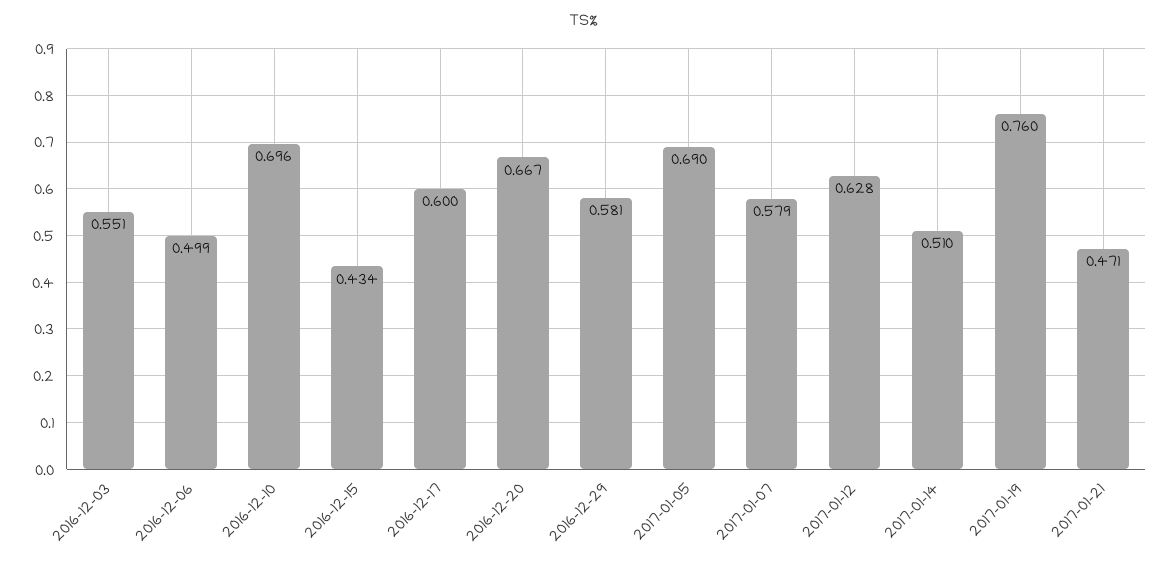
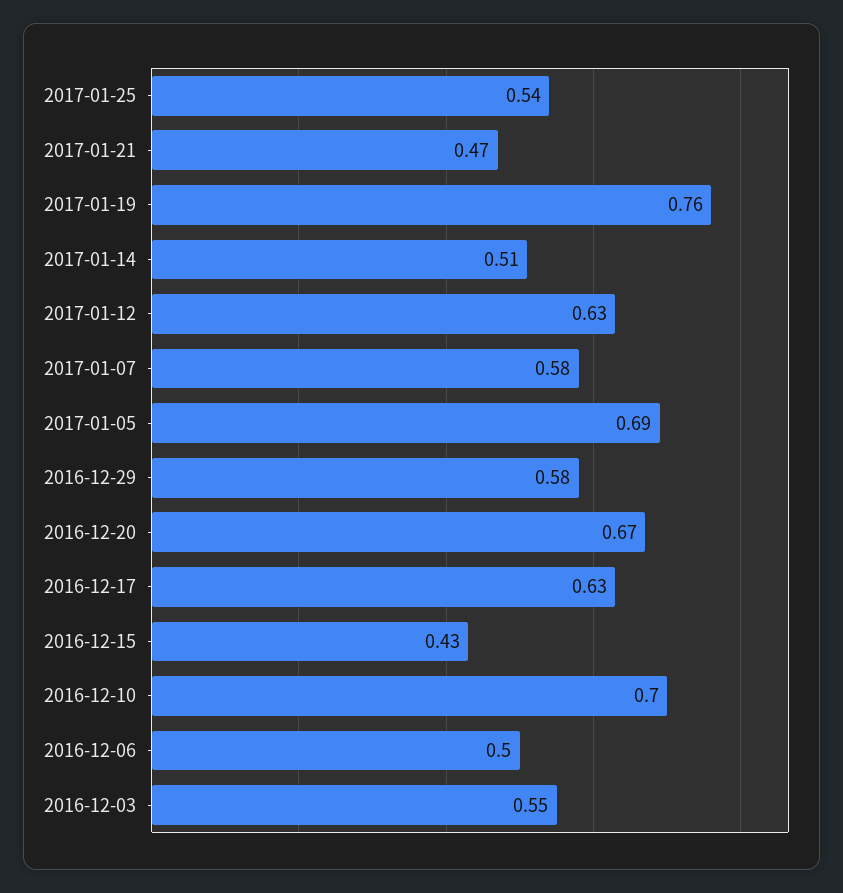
2016-12-17: 0.6 -> 0.63
2017-01-25: none -> 0.54

